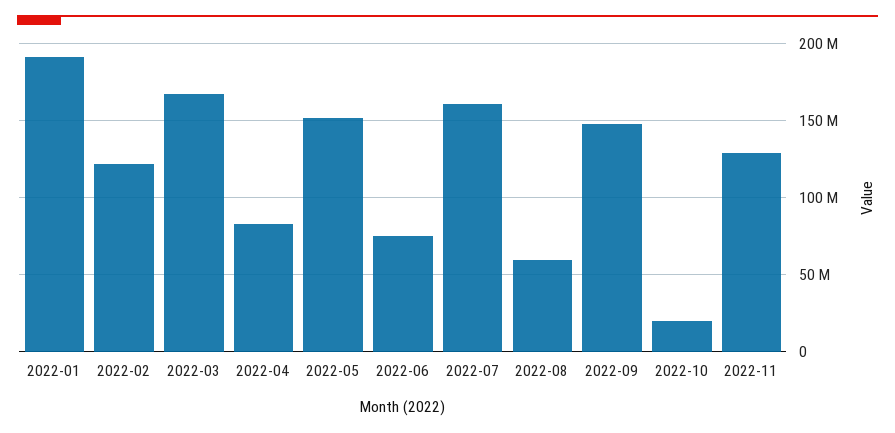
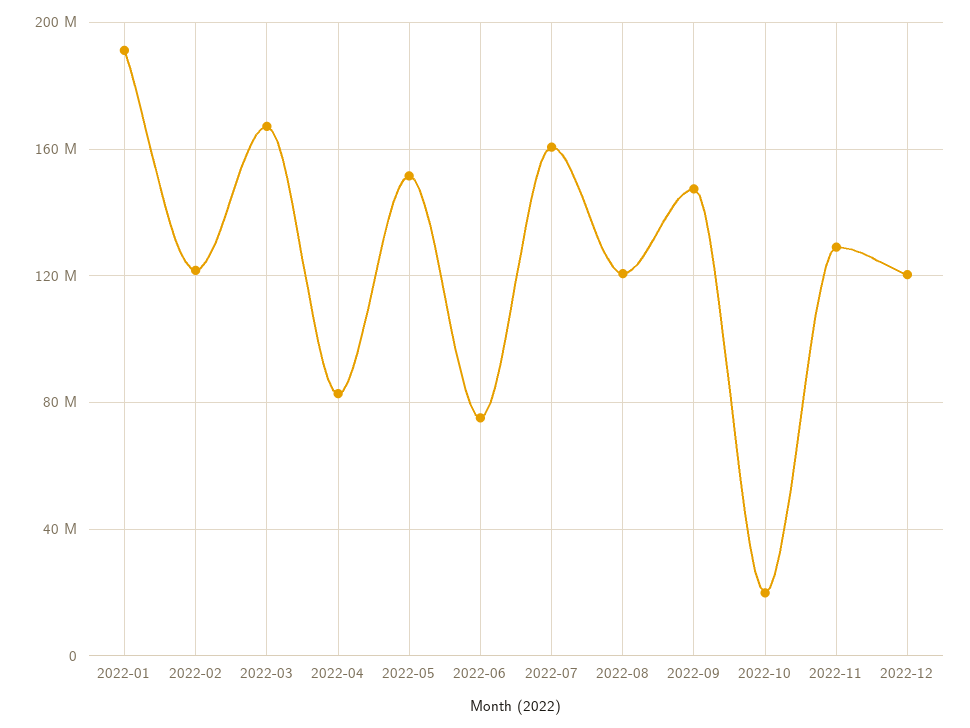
2022-08: 60000000 -> 120000000
2022-12: none -> 120000000

